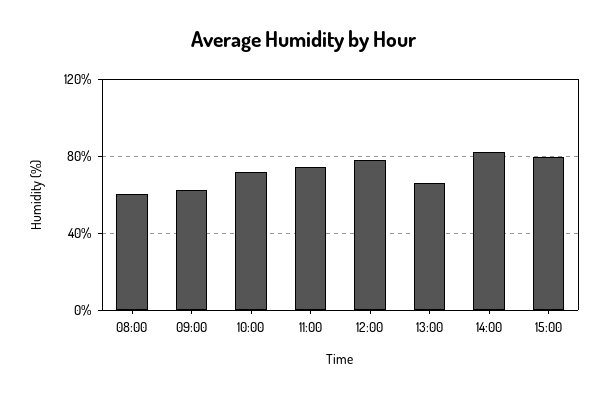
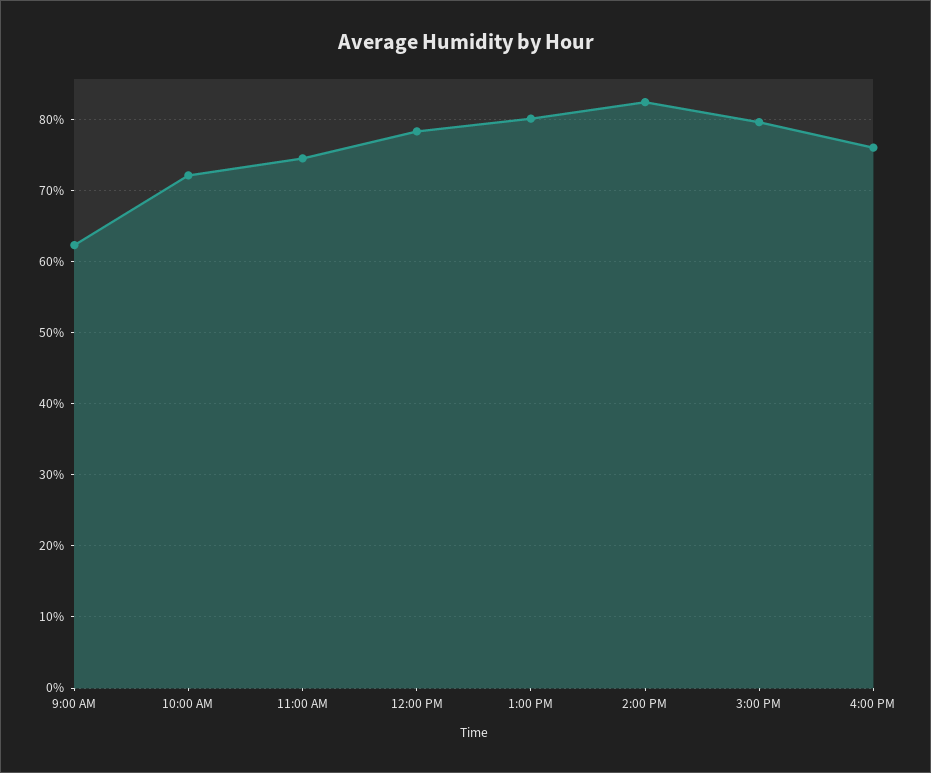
08:00: 60 -> none
13:00: 65 -> 80
4:00 PM: none -> 76

